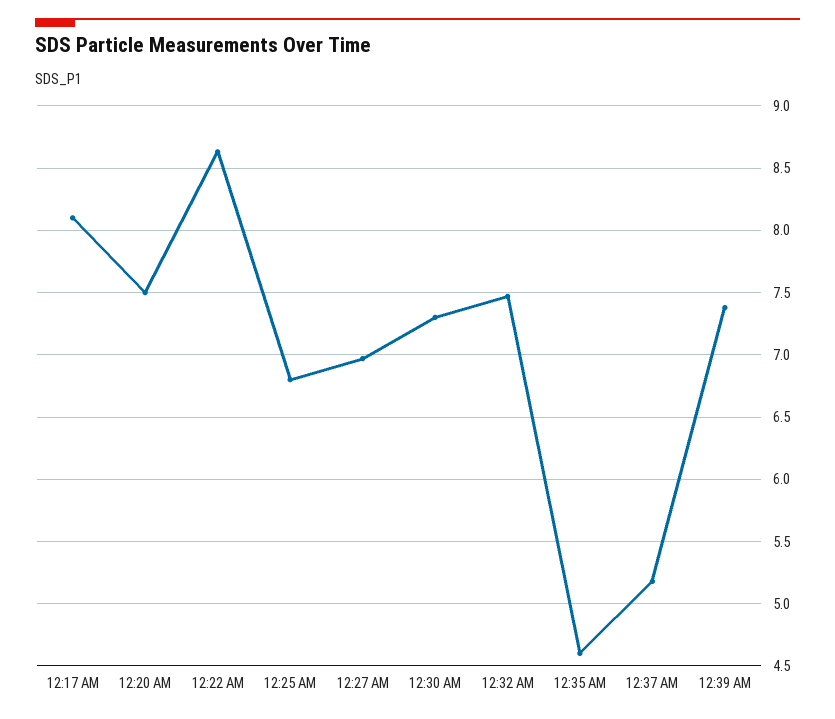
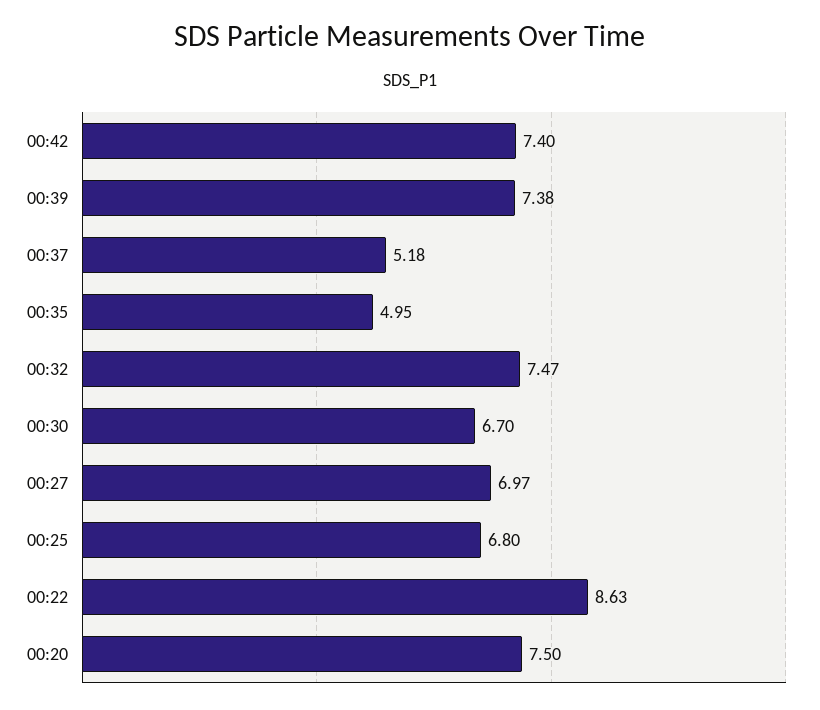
12:17 AM: 8.1 -> none
12:30 AM: 7.3 -> 6.7
12:35 AM: 4.6 -> 4.95
00:42: none -> 7.4

